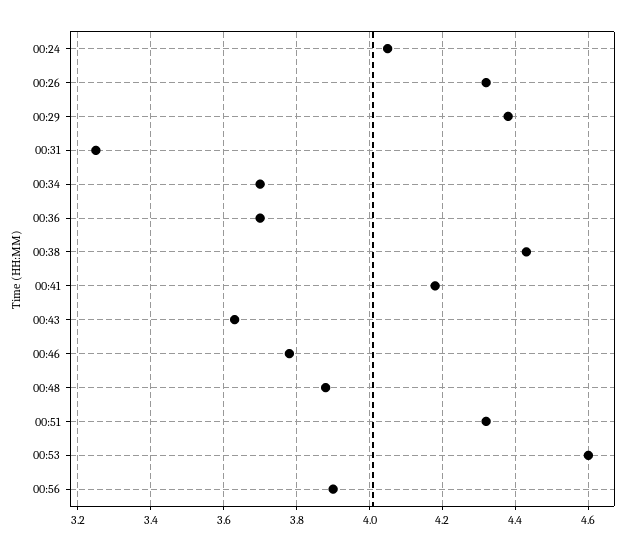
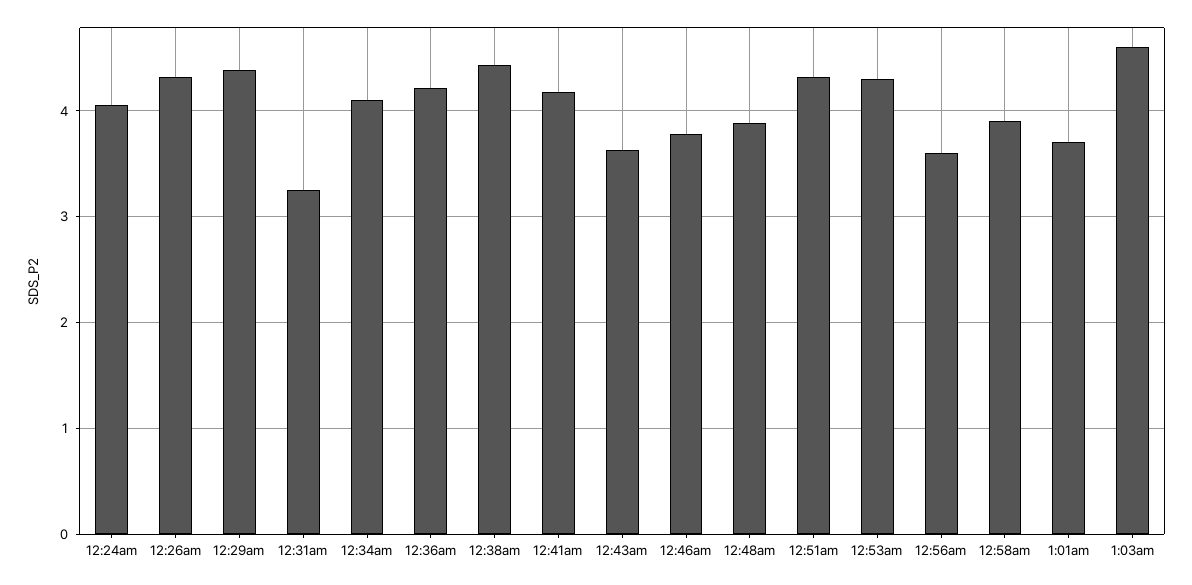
00:34: 3.7 -> 4.1
00:36: 3.7 -> 4.2
00:53: 4.6 -> 4.3
00:56: 3.9 -> 3.6
12:58am: none -> 3.9
1:01am: none -> 3.7
1:03am: none -> 4.6

